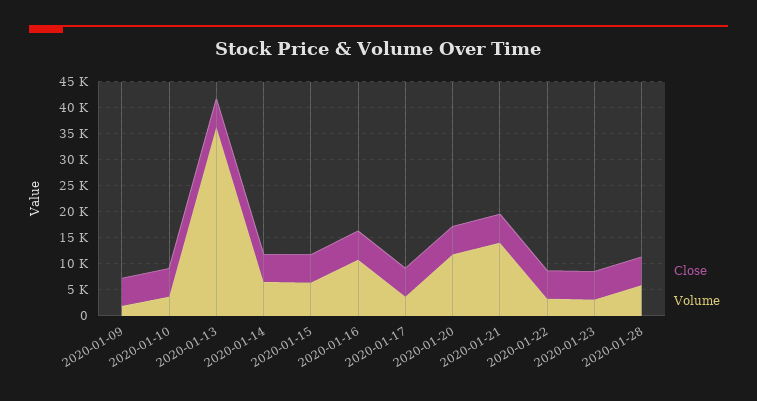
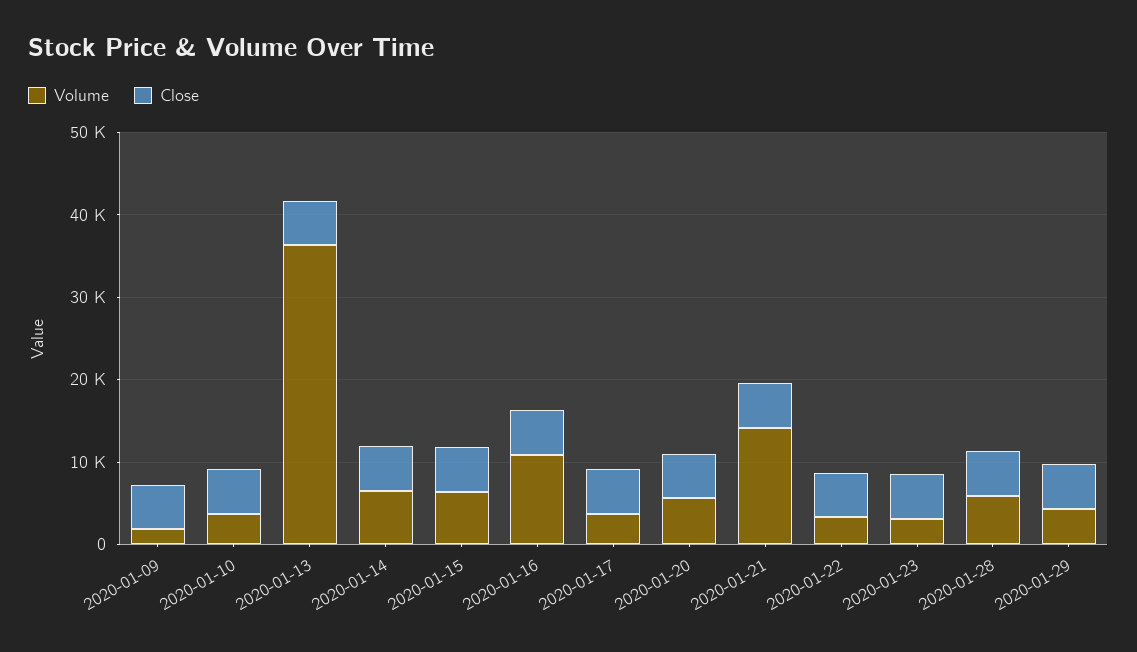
Volume, 2020-01-20: 12500 -> 6000
Volume, 2020-01-29: none -> 4000
Close, 2020-01-29: none -> 6000

